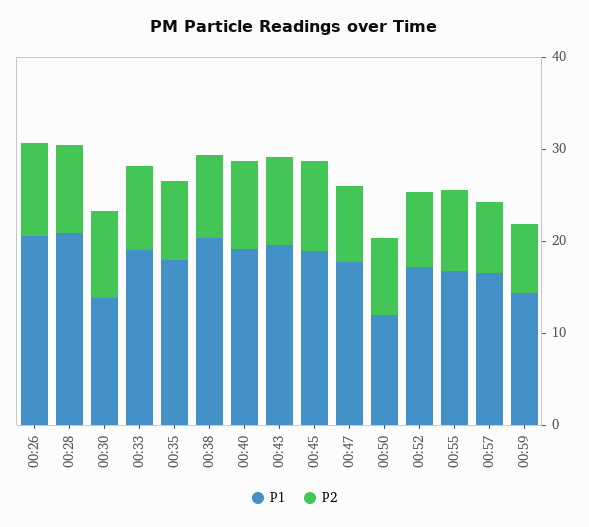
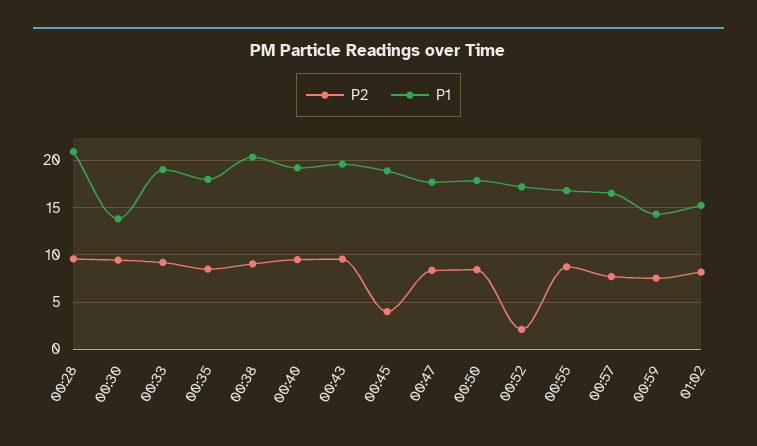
P1, 00:26: 20 -> none
P2, 00:26: 10 -> none
P2, 00:45: 10 -> 4
P1, 00:50: 12 -> 18
P2, 00:52: 8 -> 2
P2, 01:02: none -> 8
P1, 01:02: none -> 15

